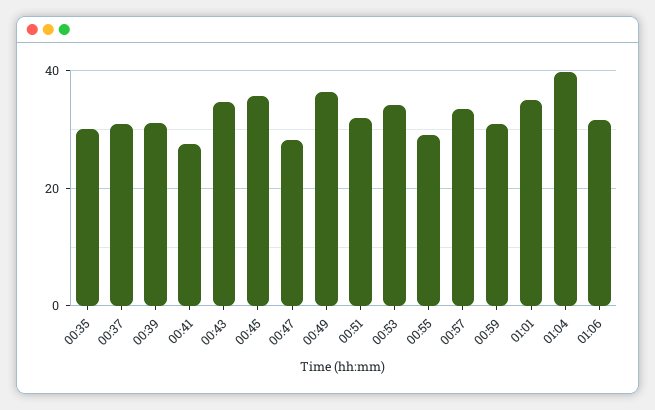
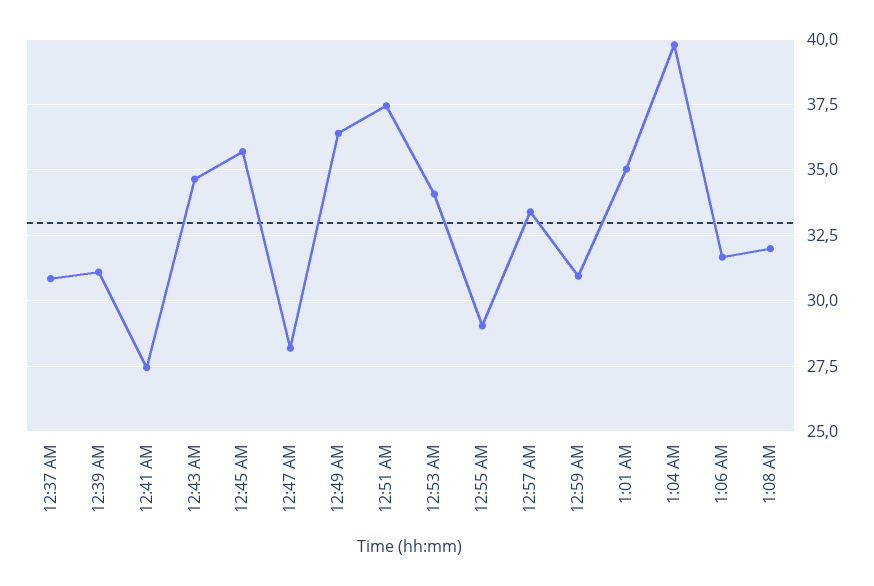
00:35: 30 -> none
00:51: 32 -> 37.5
1:08 AM: none -> 32

